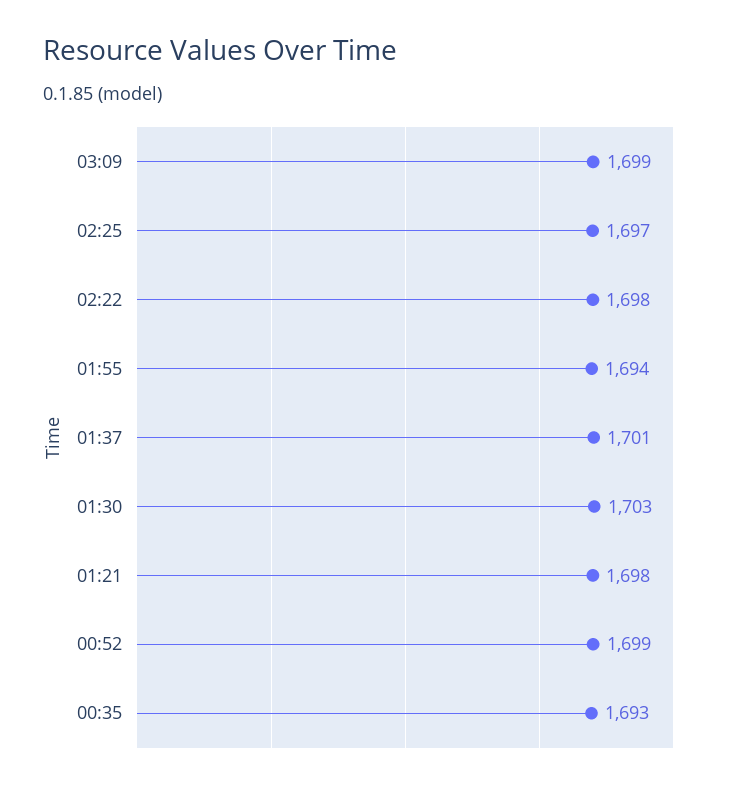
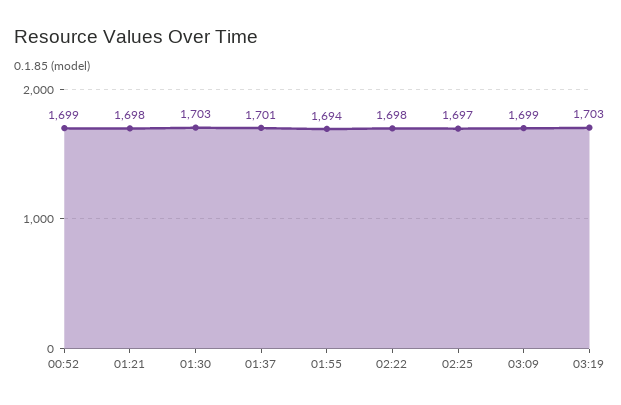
00:35: 1693 -> none
03:19: none -> 1703

